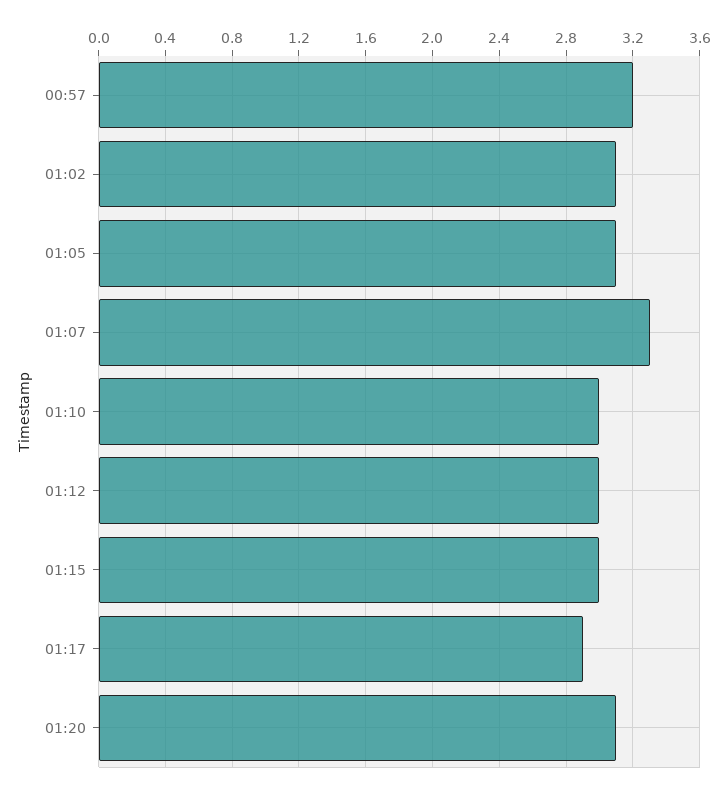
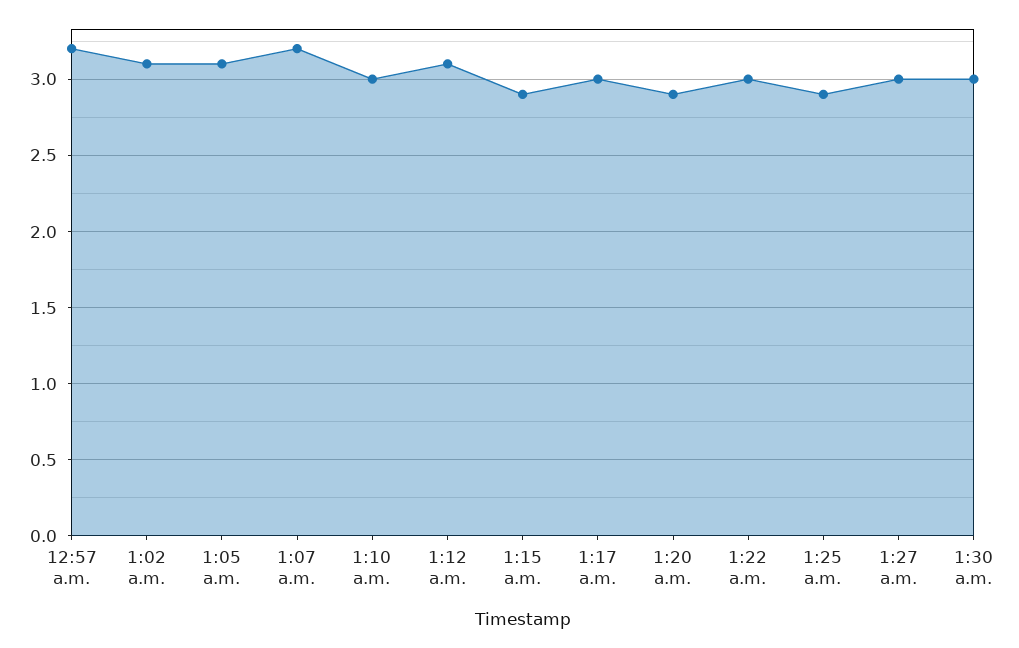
01:07: 3.3 -> 3.2
01:12: 3 -> 3.1
01:15: 3 -> 2.9
01:17: 2.9 -> 3
01:20: 3.1 -> 2.9
1:22 a.m.: none -> 3
1:25 a.m.: none -> 2.9
1:27 a.m.: none -> 3
1:30 a.m.: none -> 3

